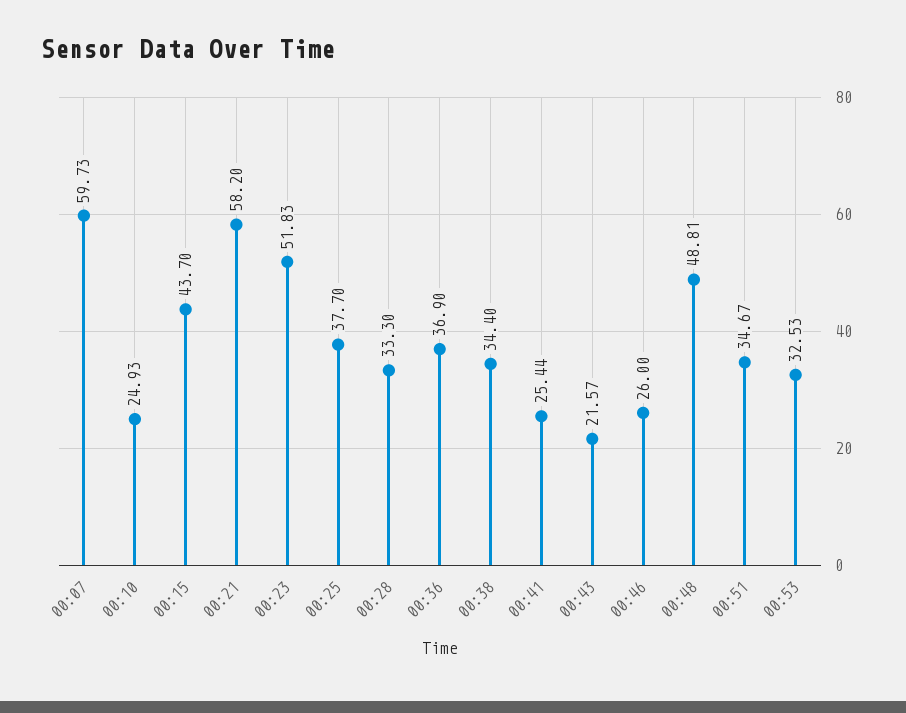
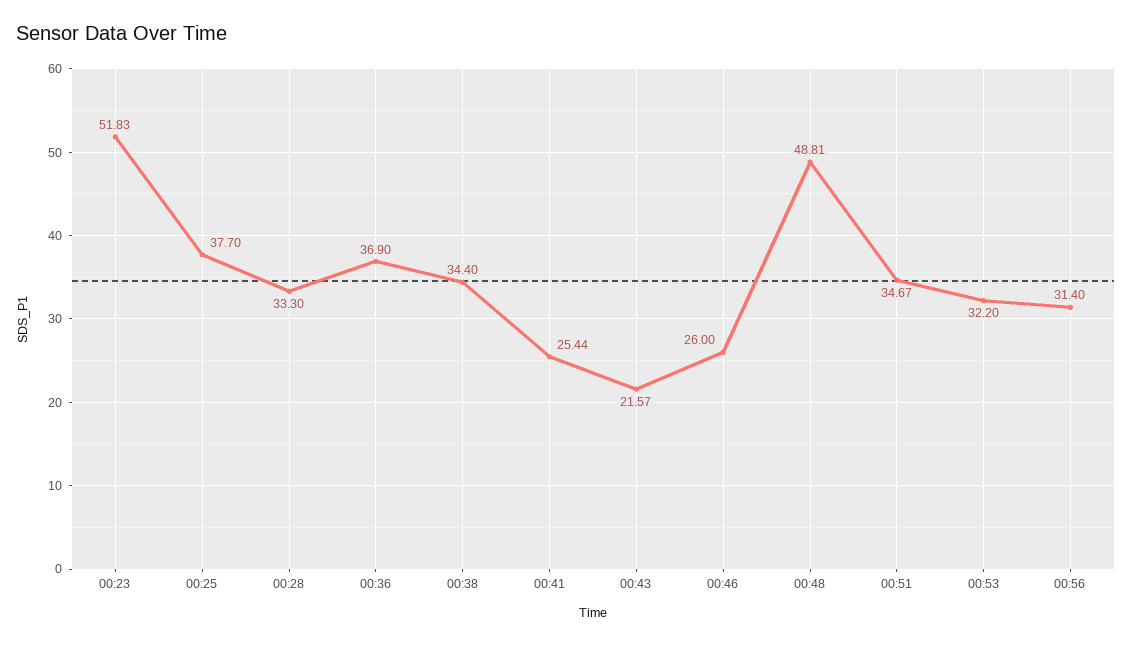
00:07: 59.73 -> none
00:10: 24.93 -> none
00:15: 43.7 -> none
00:21: 58.2 -> none
00:53: 32.53 -> 32.2
00:56: none -> 31.4

